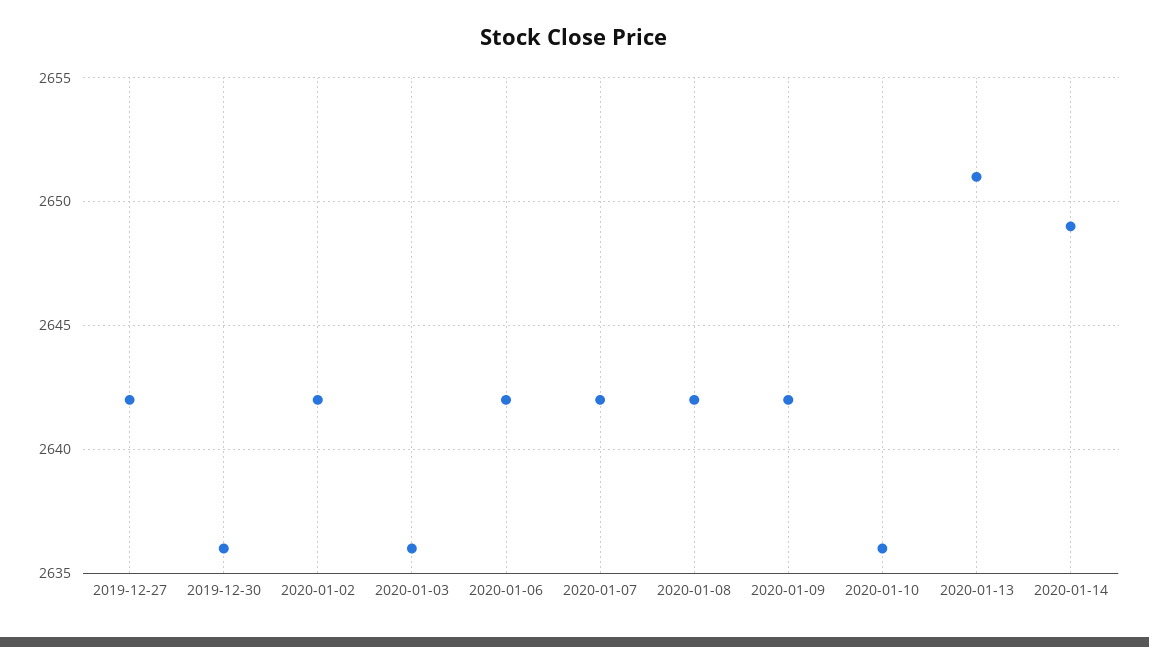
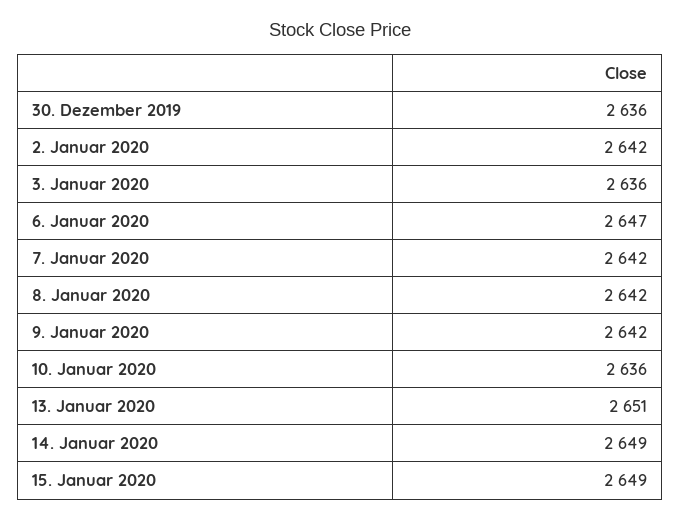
2019-12-27: 2642 -> none
2020-01-06: 2642 -> 2647
15. Januar 2020: none -> 2649

